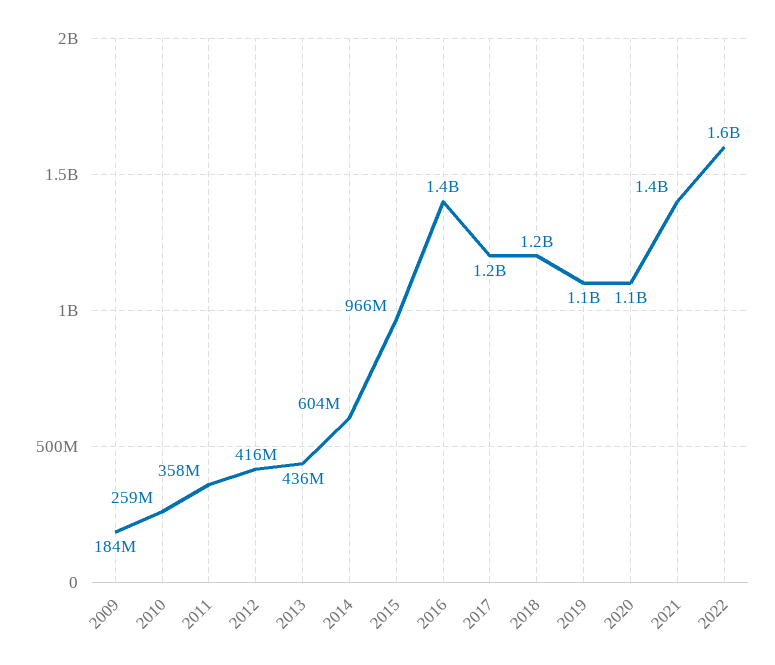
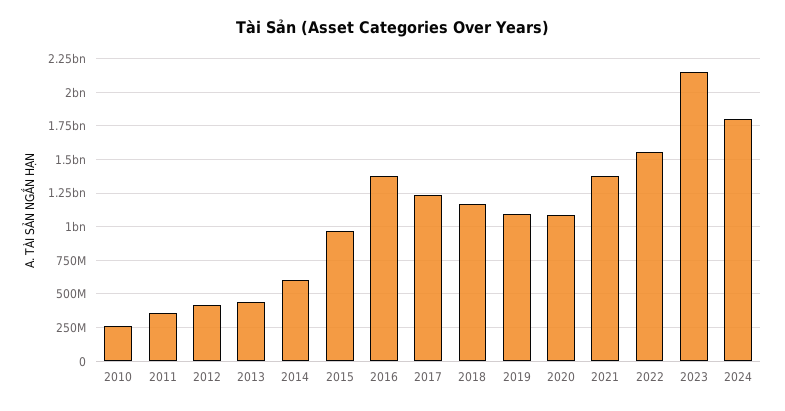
2009: 184000000 -> none
2023: none -> 2150000000
2024: none -> 1800000000

